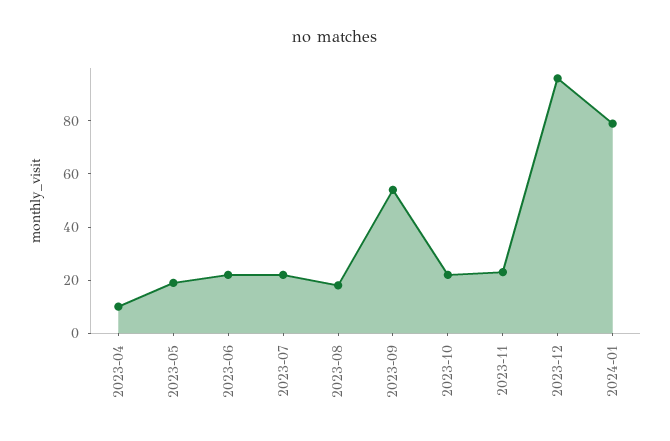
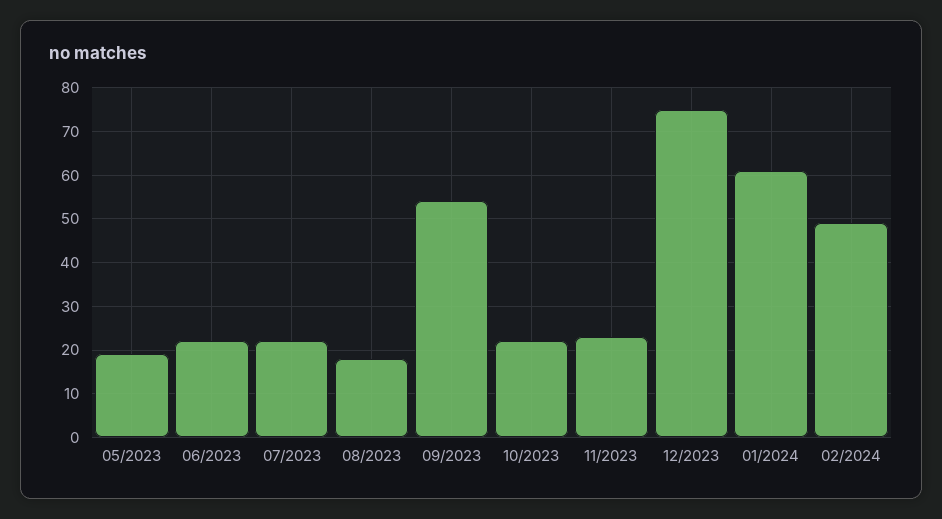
2023-04: 10 -> none
2023-12: 95 -> 75
2024-01: 80 -> 60
02/2024: none -> 50

